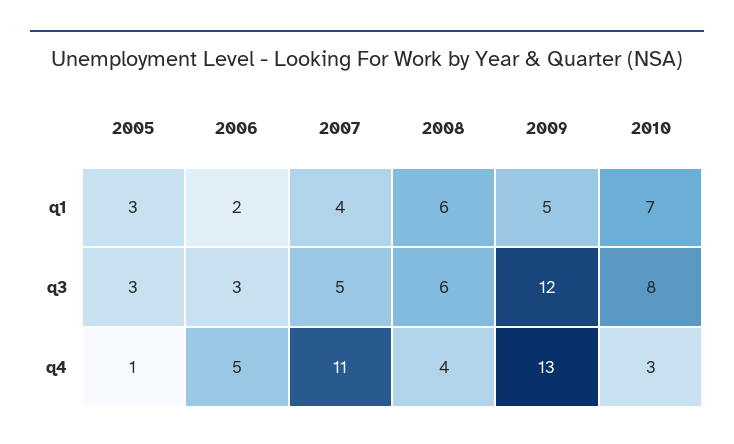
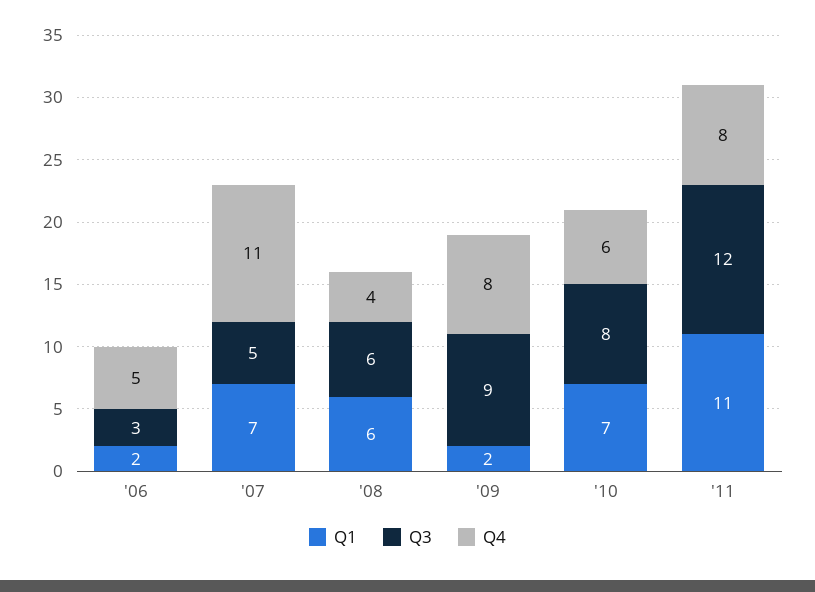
q1, 2005: 3 -> none
q1, 2007: 4 -> 7
q1, 2009: 5 -> 2
q3, 2005: 3 -> none
q3, 2009: 12 -> 9
q4, 2005: 1 -> none
q4, 2009: 13 -> 8
q4, 2010: 3 -> 6
q1, '11: none -> 11
q3, '11: none -> 12
q4, '11: none -> 8

